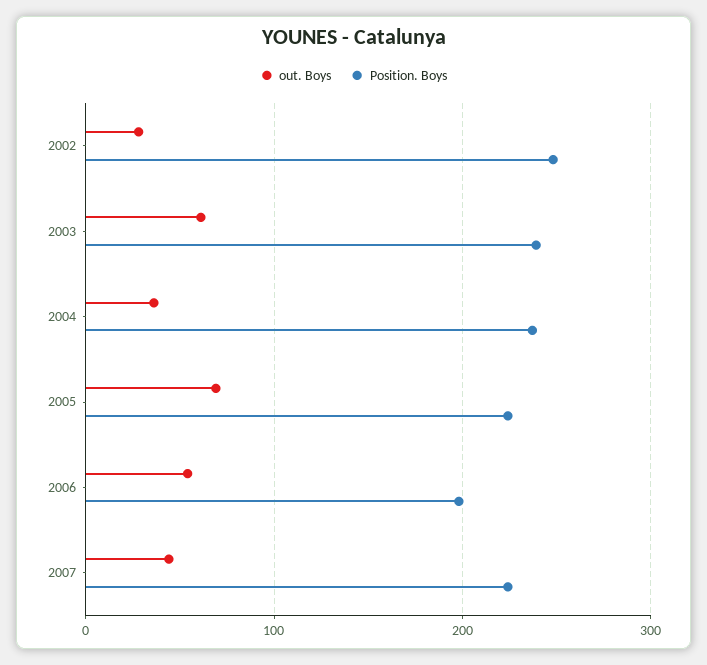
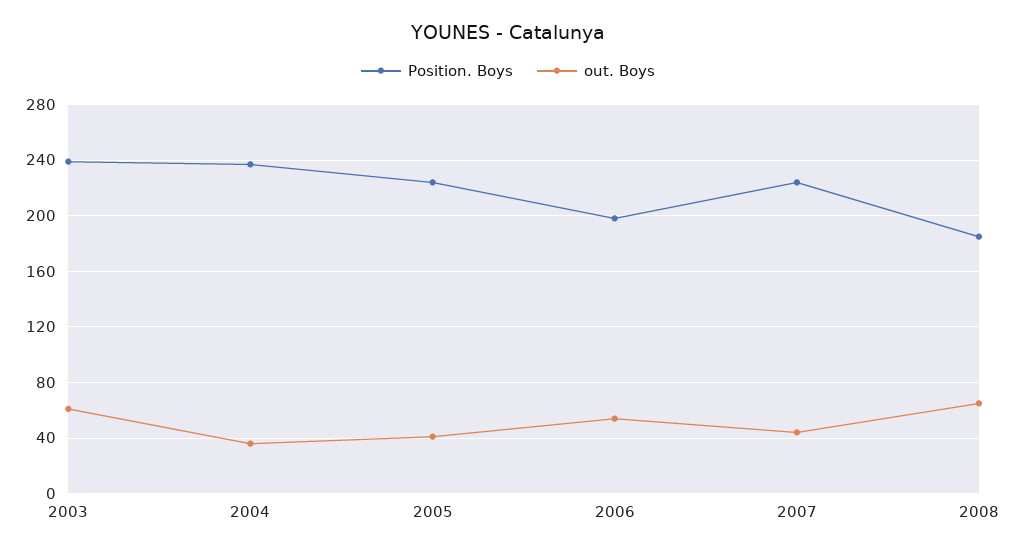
out. Boys, 2002: 30 -> none
Position. Boys, 2002: 250 -> none
out. Boys, 2005: 70 -> 40
Position. Boys, 2008: none -> 185
out. Boys, 2008: none -> 65

